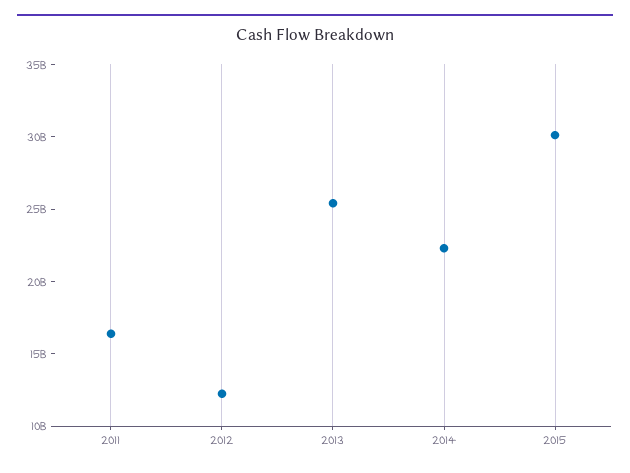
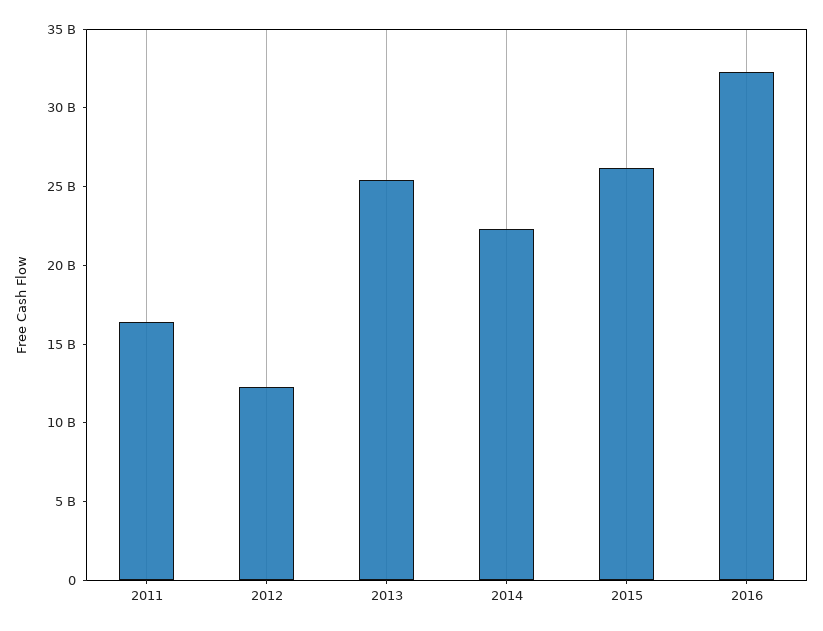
2015: 30000000000 -> 26000000000
2016: none -> 32000000000

